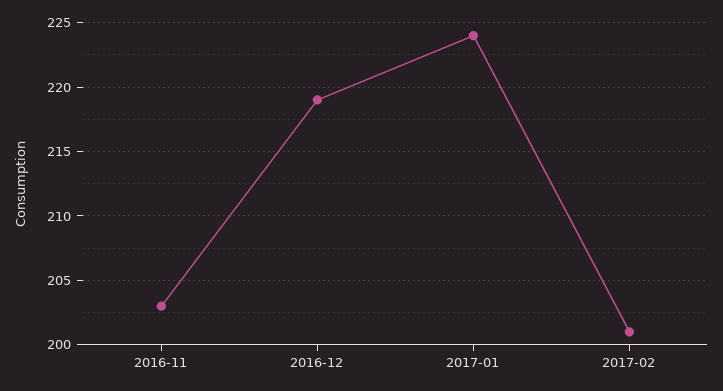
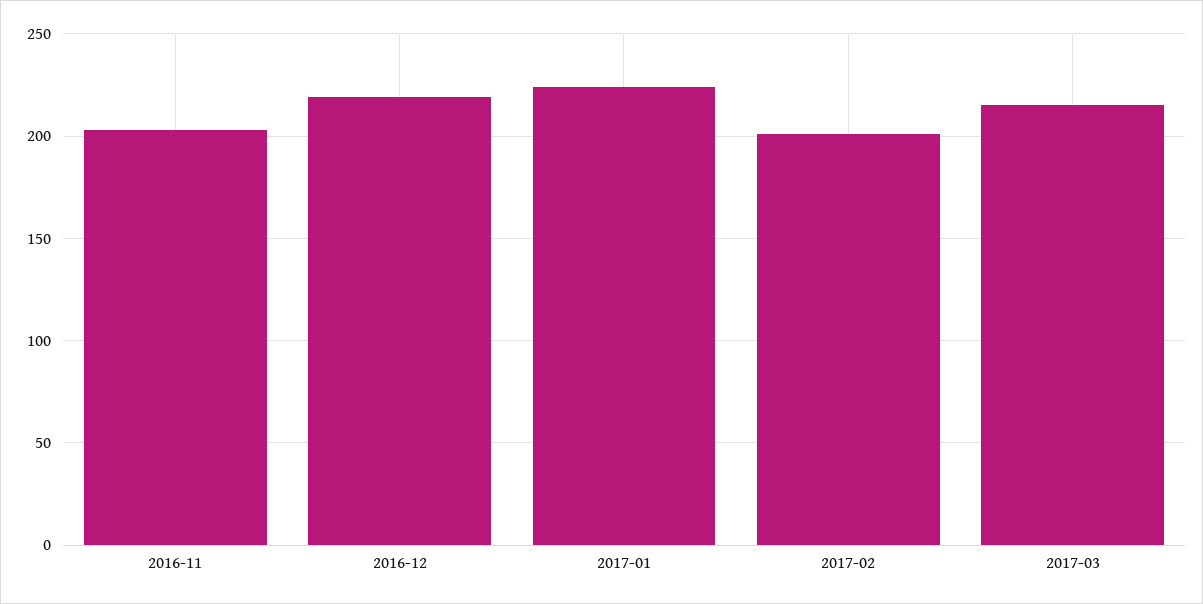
2017-03: none -> 215

